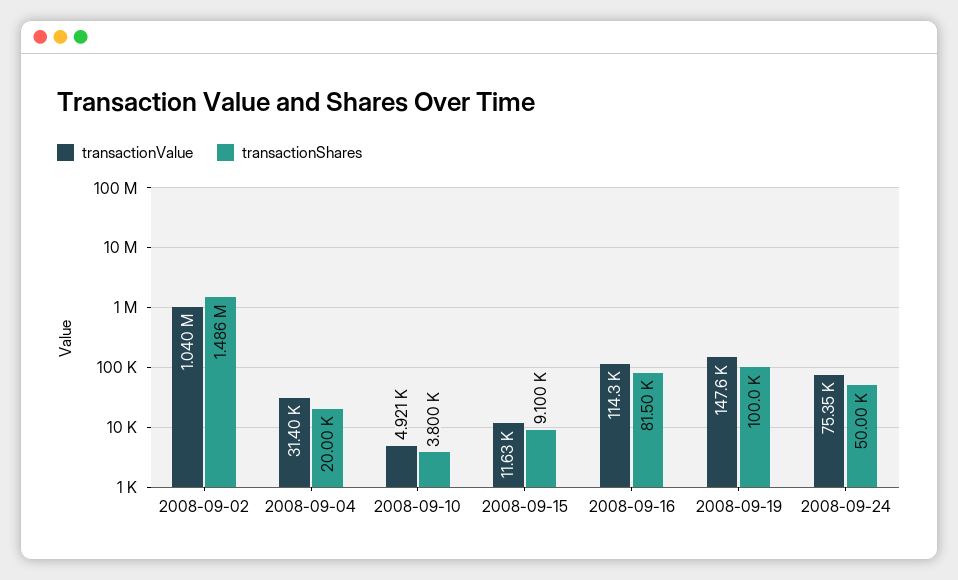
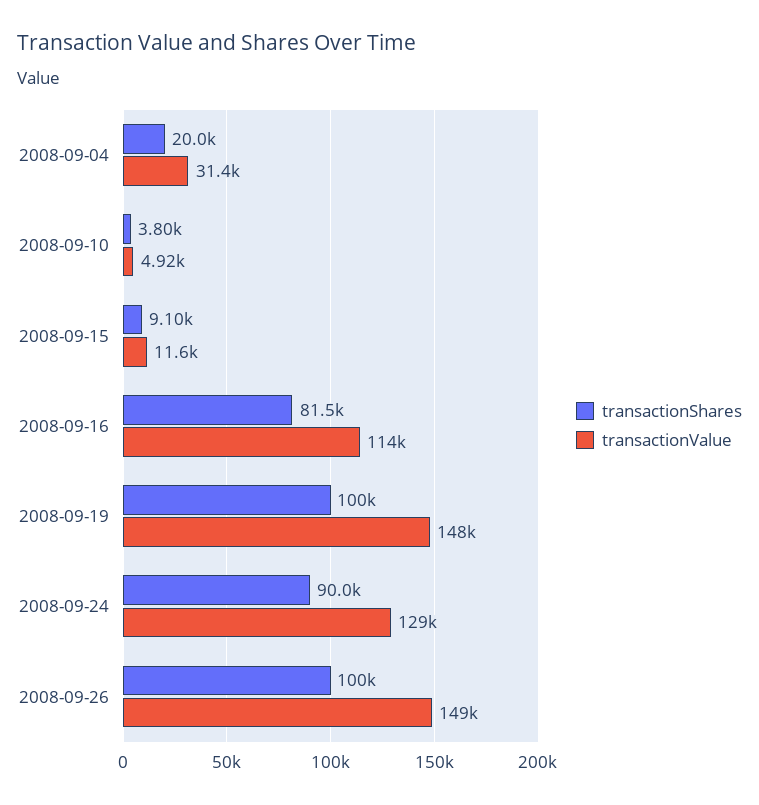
transactionValue, 2008-09-02: 1040000 -> none
transactionShares, 2008-09-02: 1486000 -> none
transactionValue, 2008-09-24: 75350 -> 129000
transactionShares, 2008-09-24: 50000 -> 90000
transactionShares, 2008-09-26: none -> 100000
transactionValue, 2008-09-26: none -> 149000

